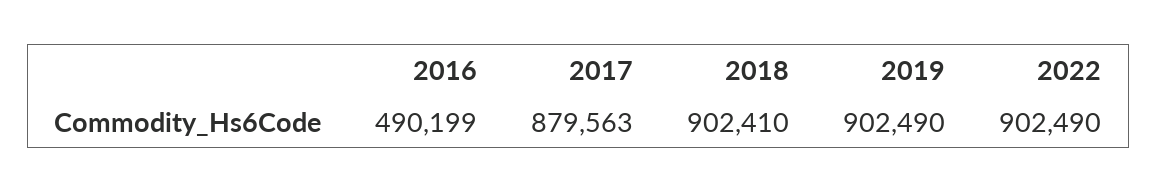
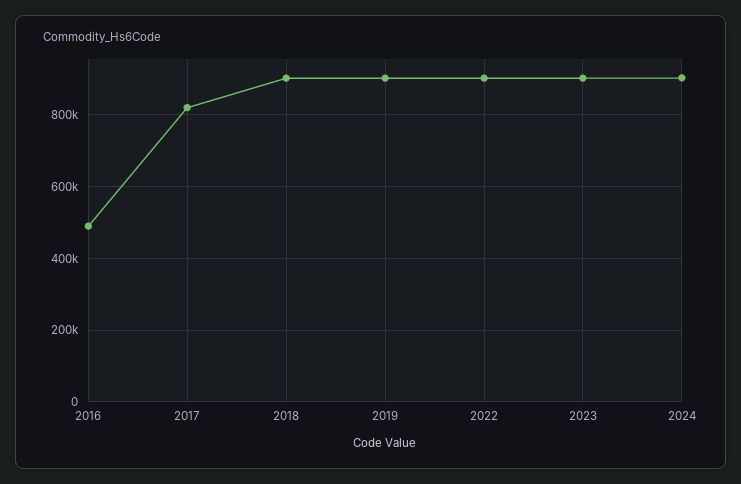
2017: 879563 -> 820000
2023: none -> 900000
2024: none -> 900000

